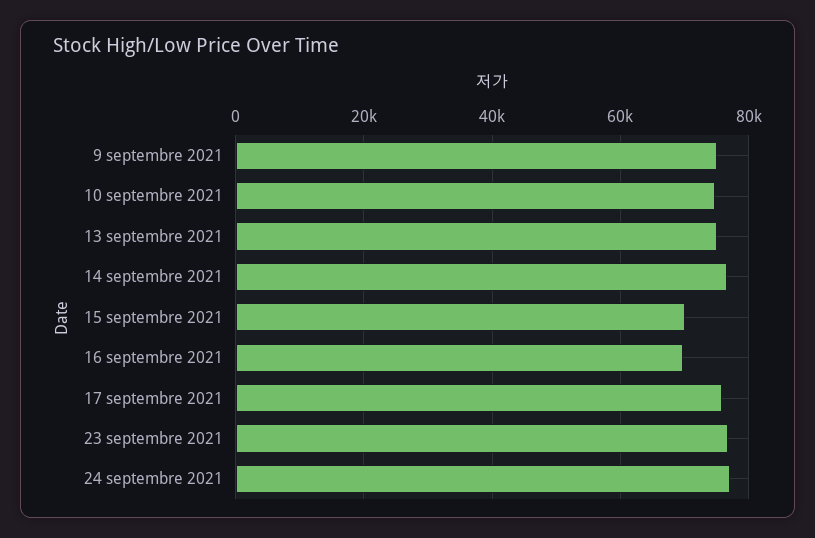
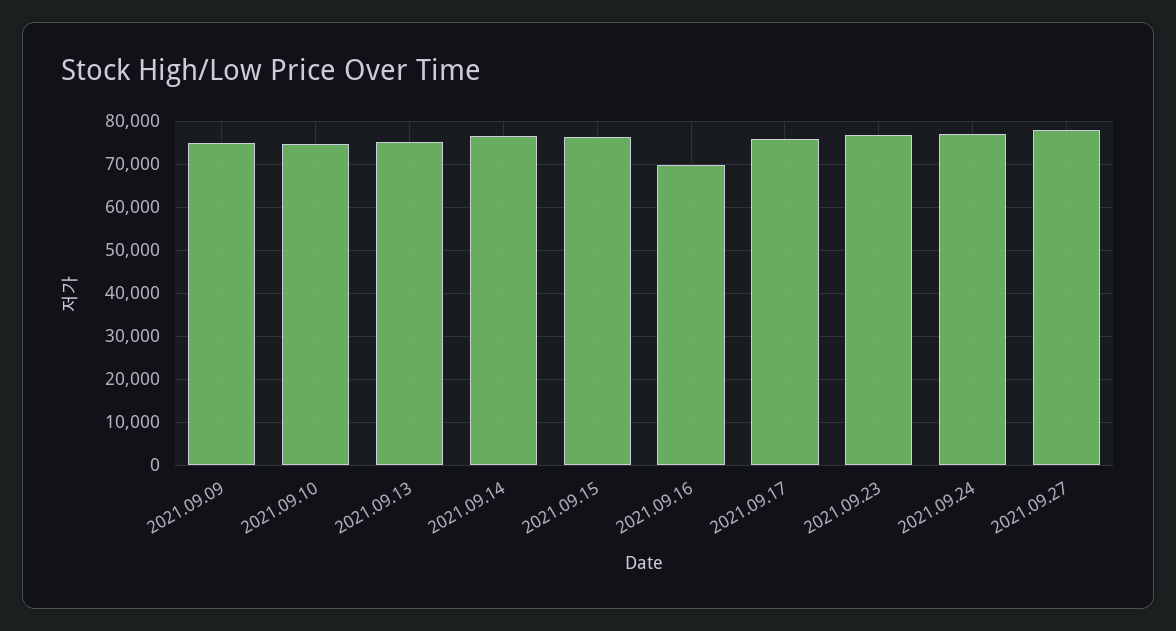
15 septembre 2021: 70000 -> 76000
2021.09.27: none -> 78000

